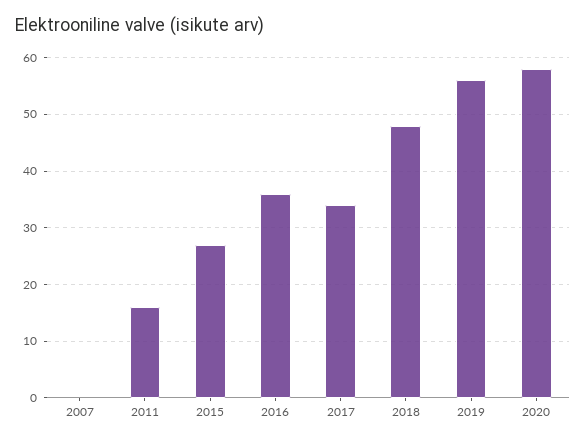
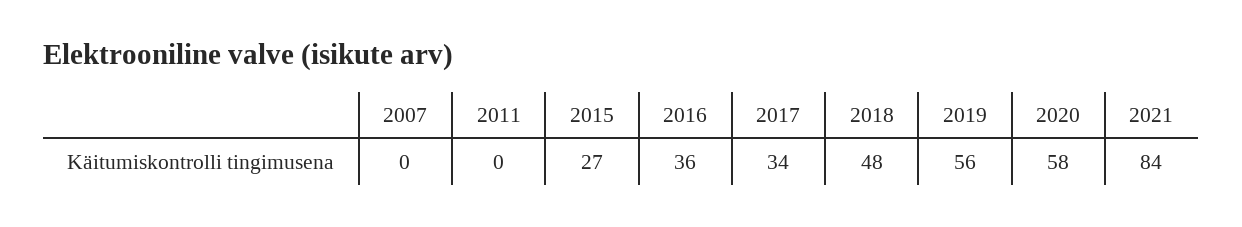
2011: 15 -> 0
2021: none -> 84

